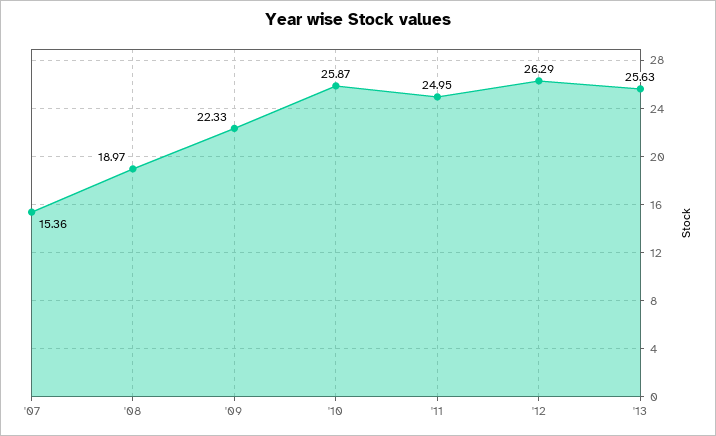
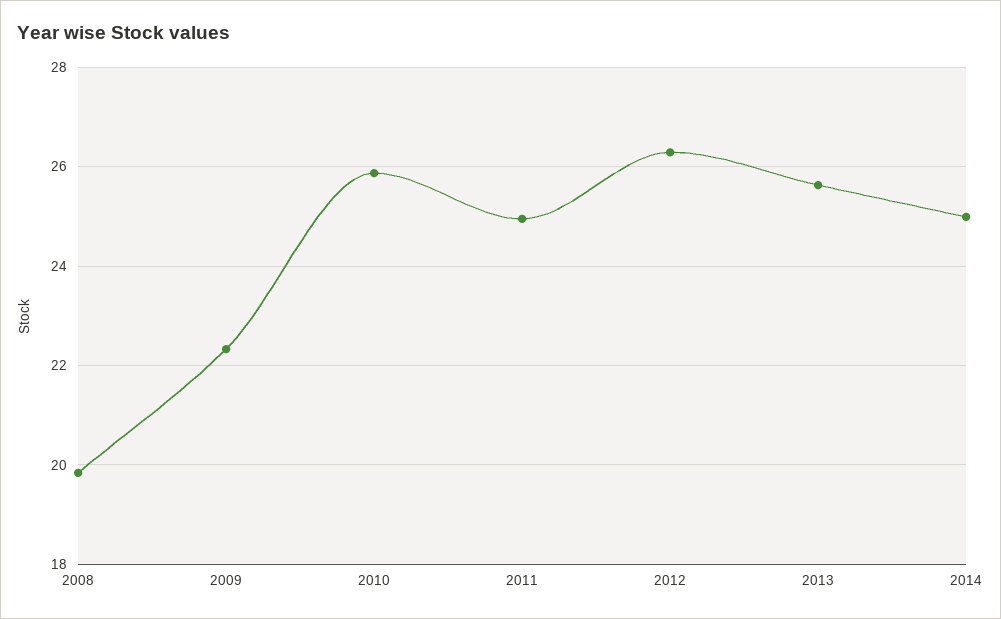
'07: 15.36 -> none
'08: 18.97 -> 19.8
2014: none -> 25

